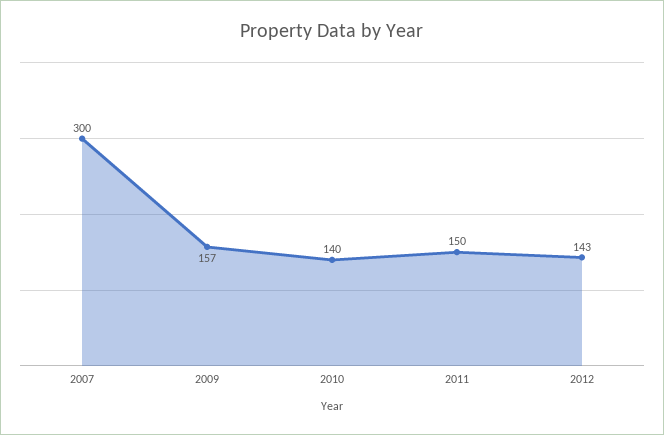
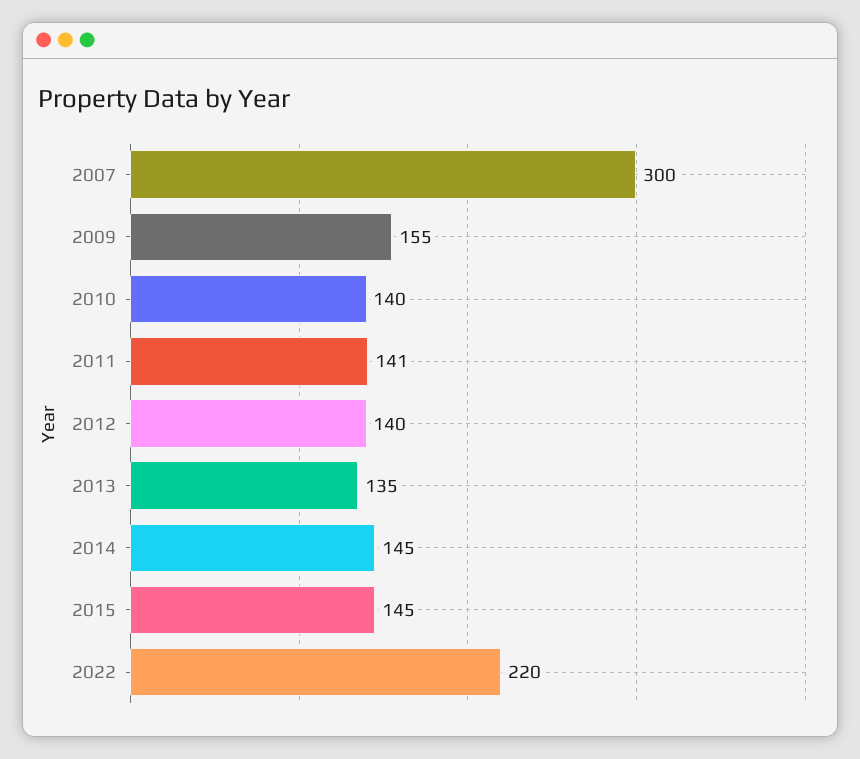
2009: 157 -> 155
2011: 150 -> 141
2012: 143 -> 140
2013: none -> 135
2014: none -> 145
2015: none -> 145
2022: none -> 220

